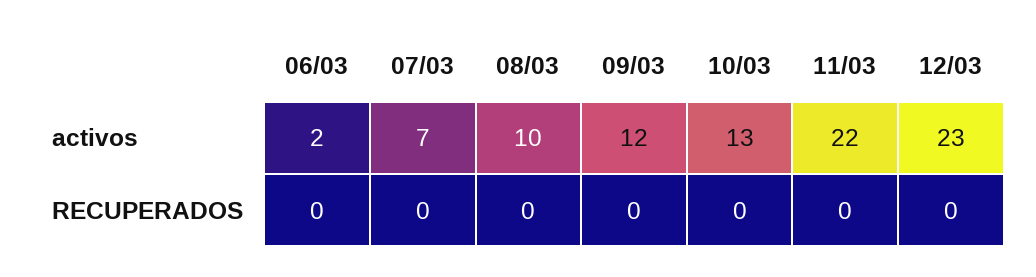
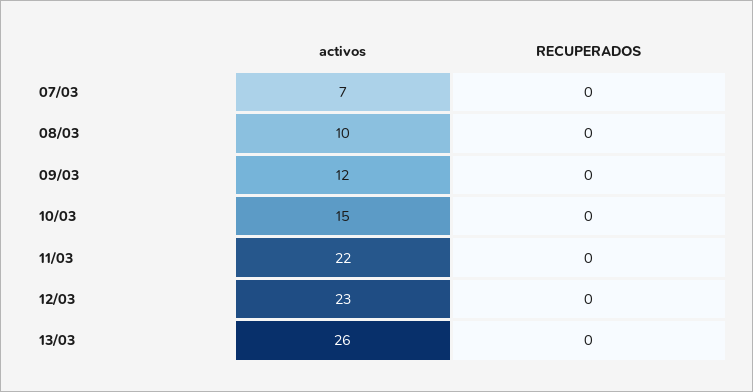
06/03, activos: 2 -> none
10/03, activos: 13 -> 15
06/03, RECUPERADOS: 0 -> none
13/03, activos: none -> 26
13/03, RECUPERADOS: none -> 0

